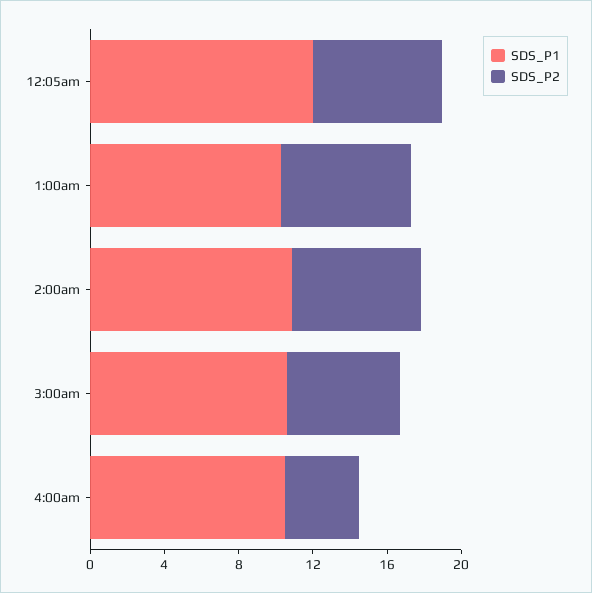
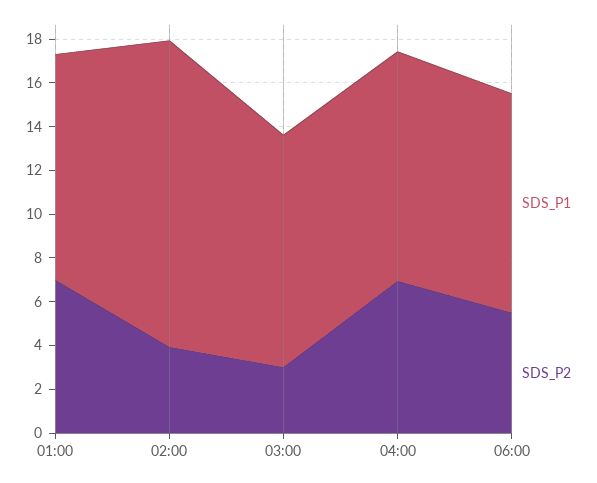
SDS_P1, 12:05am: 12 -> none
SDS_P2, 12:05am: 7 -> none
SDS_P1, 2:00am: 11 -> 14
SDS_P2, 2:00am: 7 -> 4
SDS_P2, 3:00am: 6 -> 3
SDS_P2, 4:00am: 4 -> 7
SDS_P1, 06:00: none -> 10
SDS_P2, 06:00: none -> 5.5

